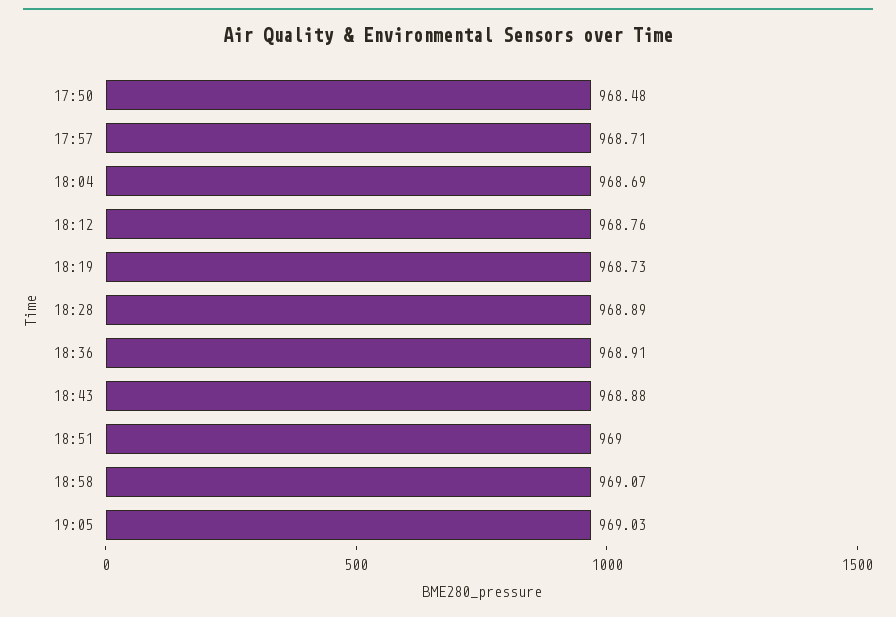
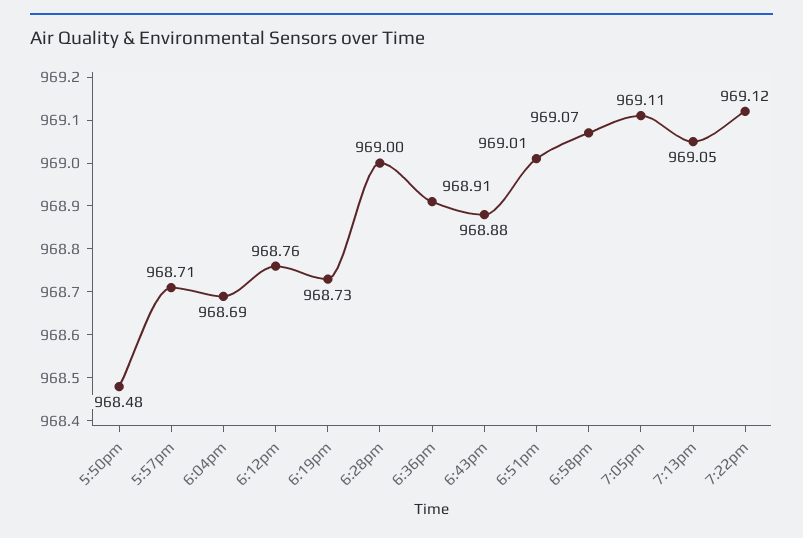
18:28: 968.89 -> 969
18:51: 969 -> 969.01
19:05: 969.03 -> 969.11
7:13pm: none -> 969.05
7:22pm: none -> 969.12

